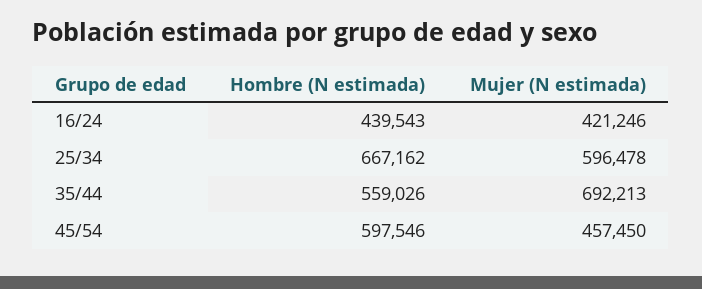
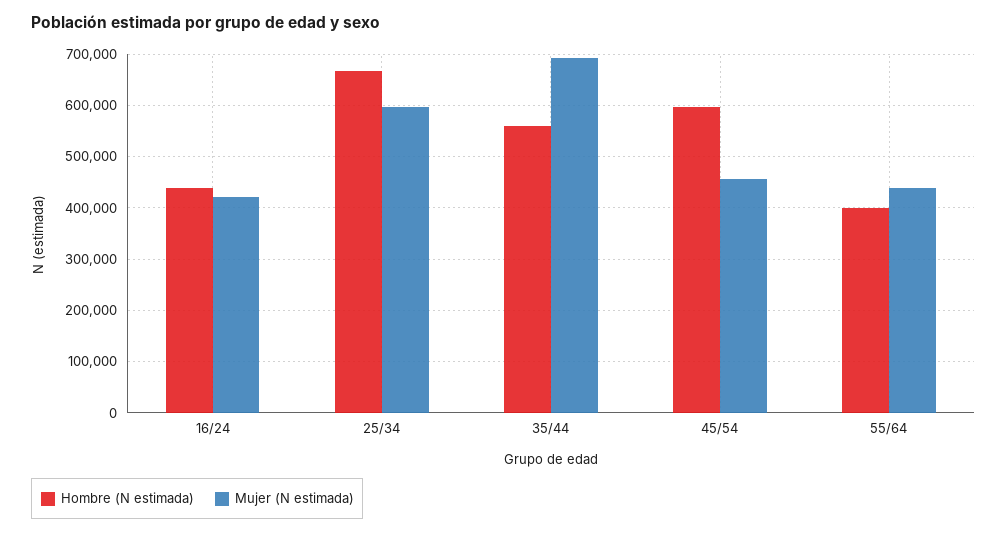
Hombre (N estimada), 55/64: none -> 400000
Mujer (N estimada), 55/64: none -> 440000

